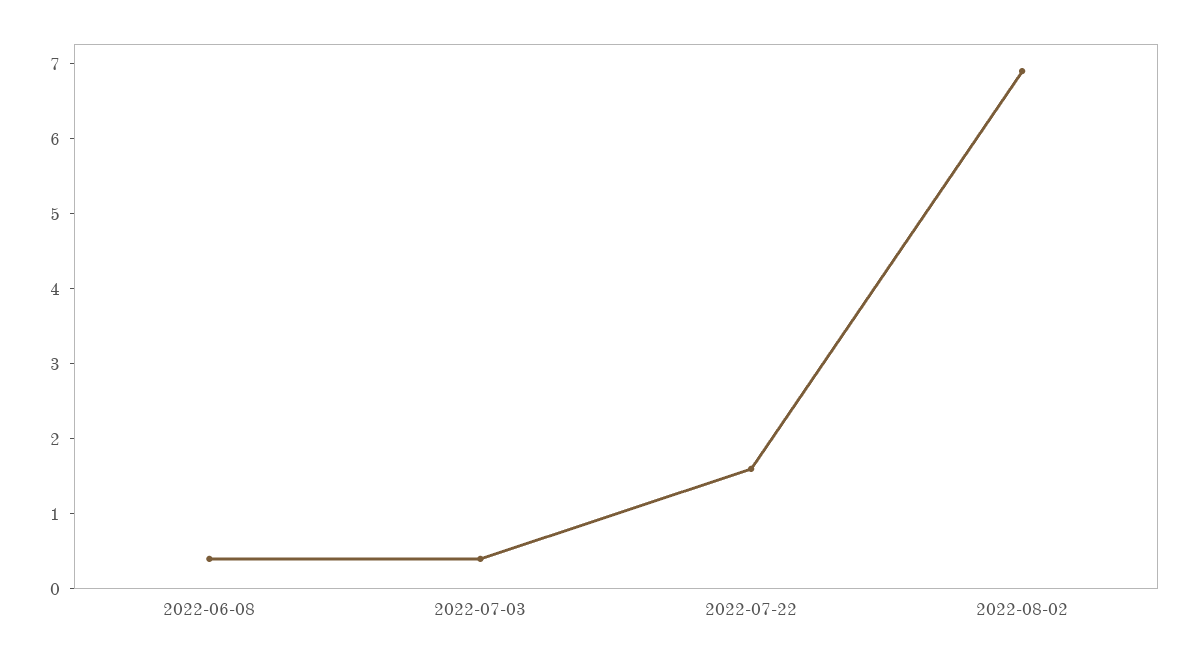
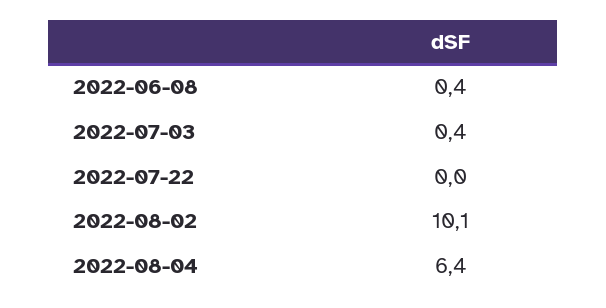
2022-07-22: 1.5 -> 0
2022-08-02: 7 -> 10.1
2022-08-04: none -> 6.4

